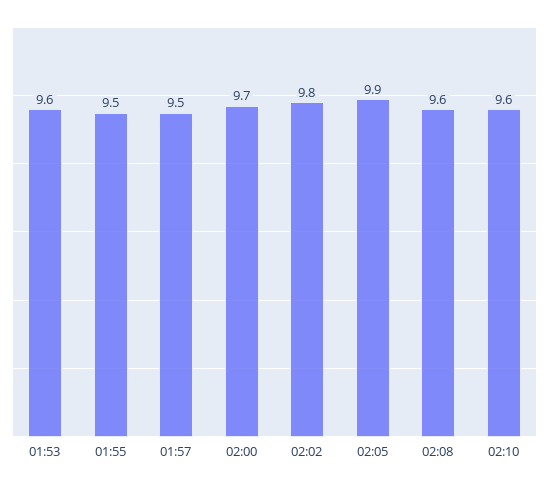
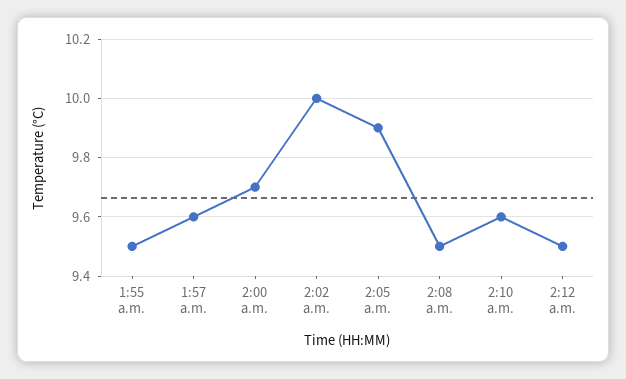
01:53: 9.6 -> none
01:57: 9.5 -> 9.6
02:02: 9.8 -> 10
02:08: 9.6 -> 9.5
2:12 a.m.: none -> 9.5

